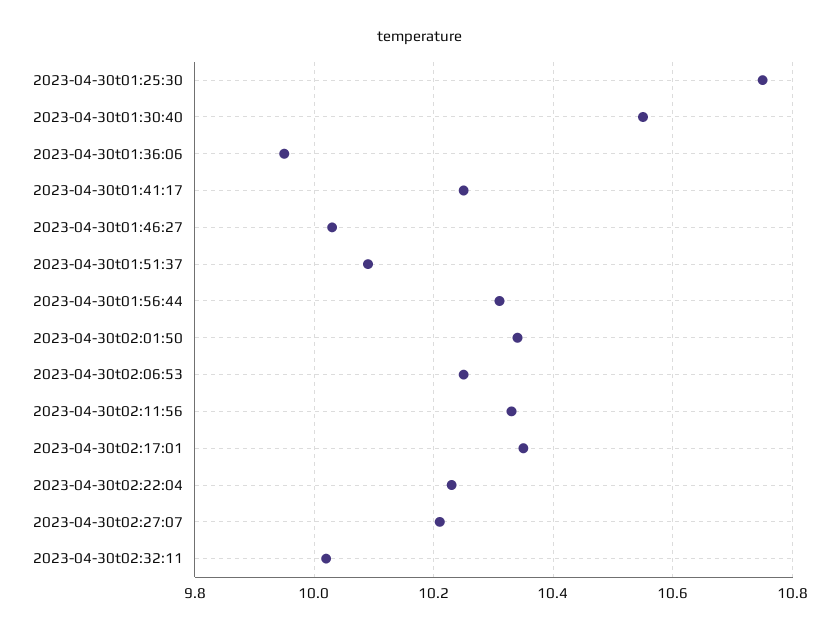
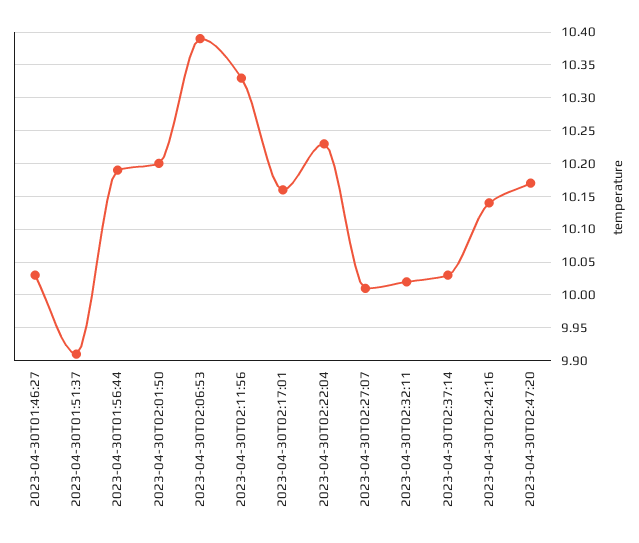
2023-04-30t01:25:30: 10.75 -> none
2023-04-30t01:30:40: 10.55 -> none
2023-04-30t01:36:06: 9.95 -> none
2023-04-30t01:41:17: 10.25 -> none
2023-04-30t01:51:37: 10.1 -> 9.91
2023-04-30t01:56:44: 10.3 -> 10.19
2023-04-30t02:01:50: 10.35 -> 10.2
2023-04-30t02:06:53: 10.25 -> 10.39
2023-04-30t02:17:01: 10.35 -> 10.16
2023-04-30t02:27:07: 10.2 -> 10.01
2023-04-30T02:37:14: none -> 10.03
2023-04-30T02:42:16: none -> 10.14
2023-04-30T02:47:20: none -> 10.17

